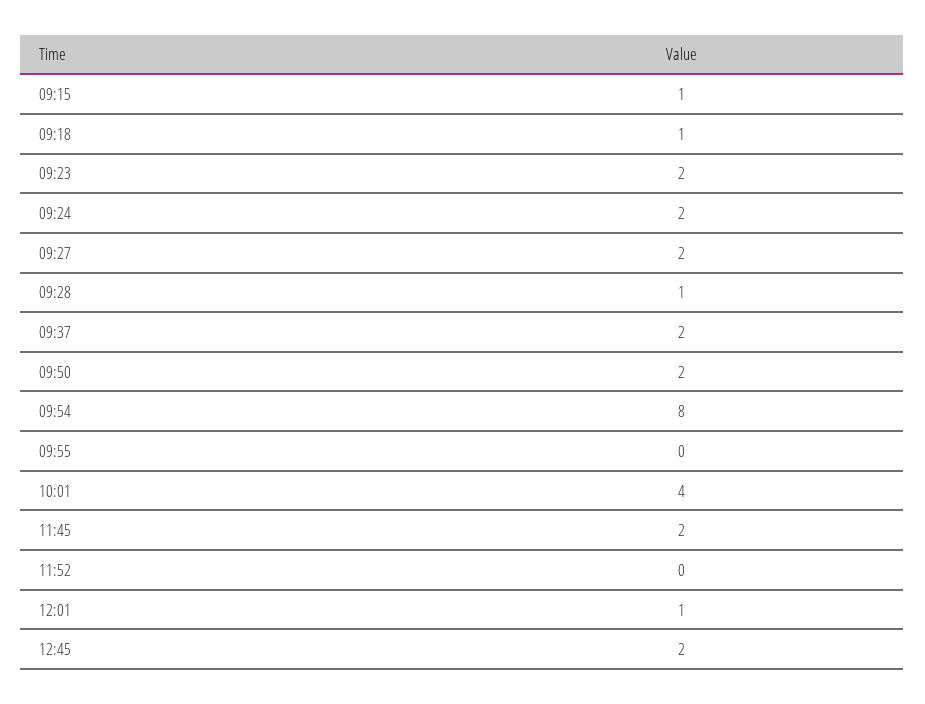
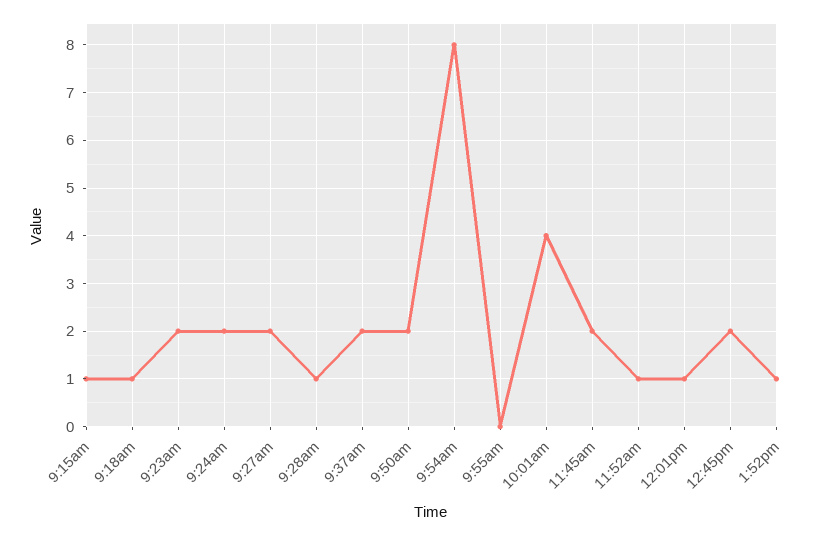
11:52: 0 -> 1
1:52pm: none -> 1

